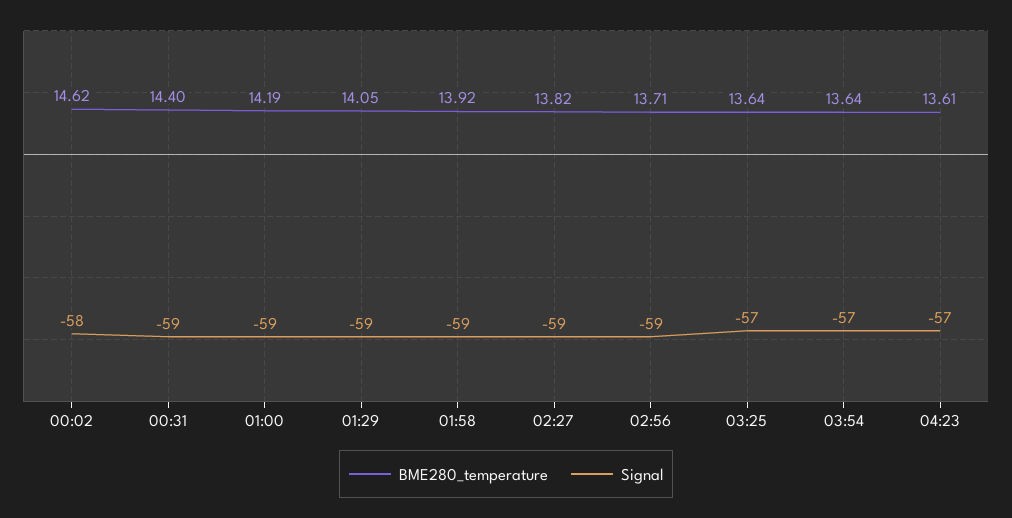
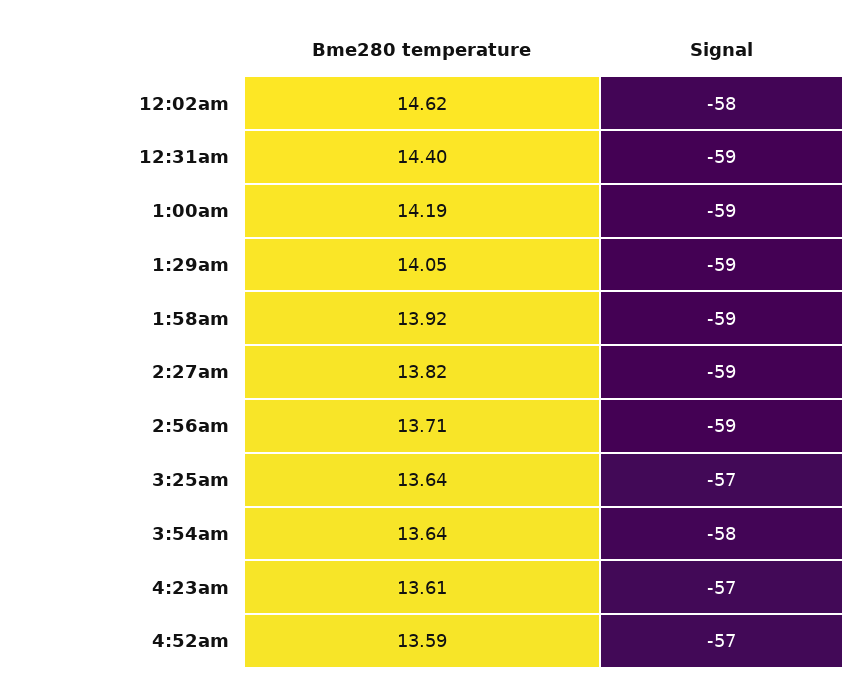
Signal, 03:54: -57 -> -58
BME280_temperature, 4:52am: none -> 13.59
Signal, 4:52am: none -> -57

